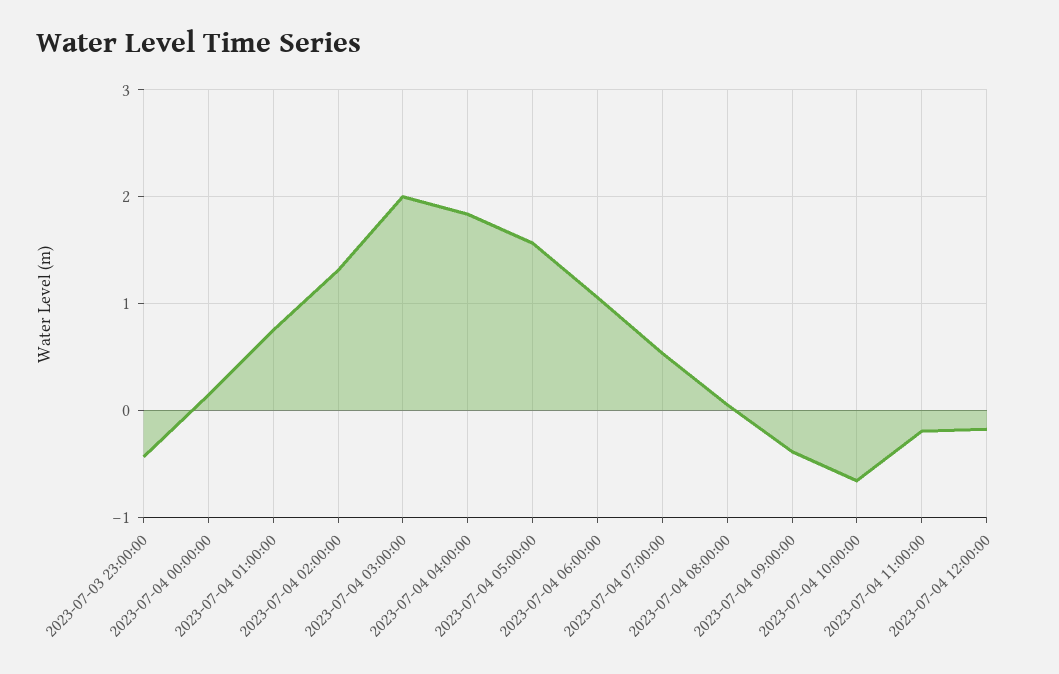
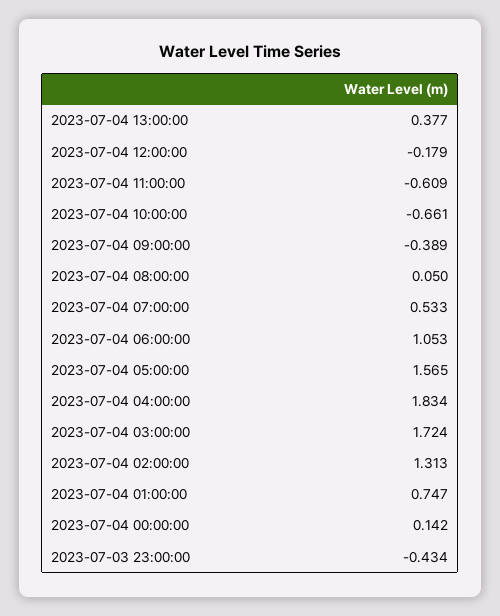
2023-07-04 03:00:00: 2 -> 1.724
2023-07-04 11:00:00: -0.2 -> -0.609
2023-07-04 13:00:00: none -> 0.377

